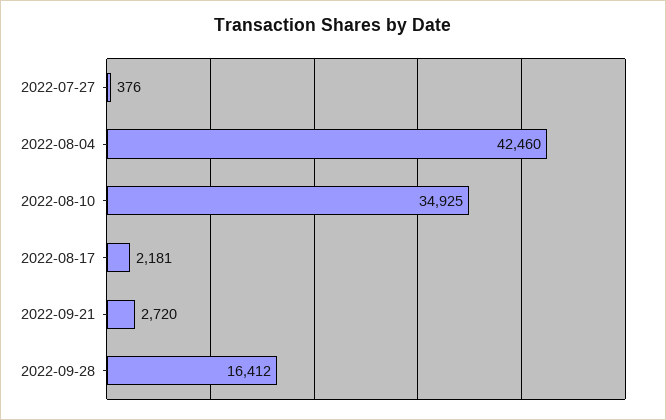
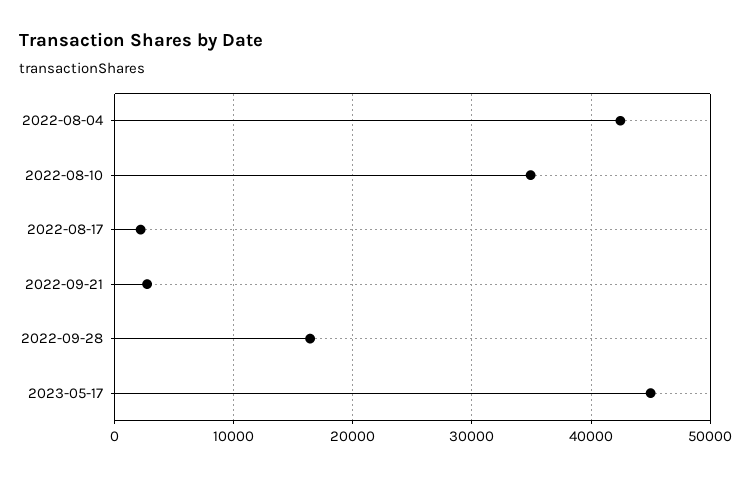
2022-07-27: 376 -> none
2023-05-17: none -> 45000

